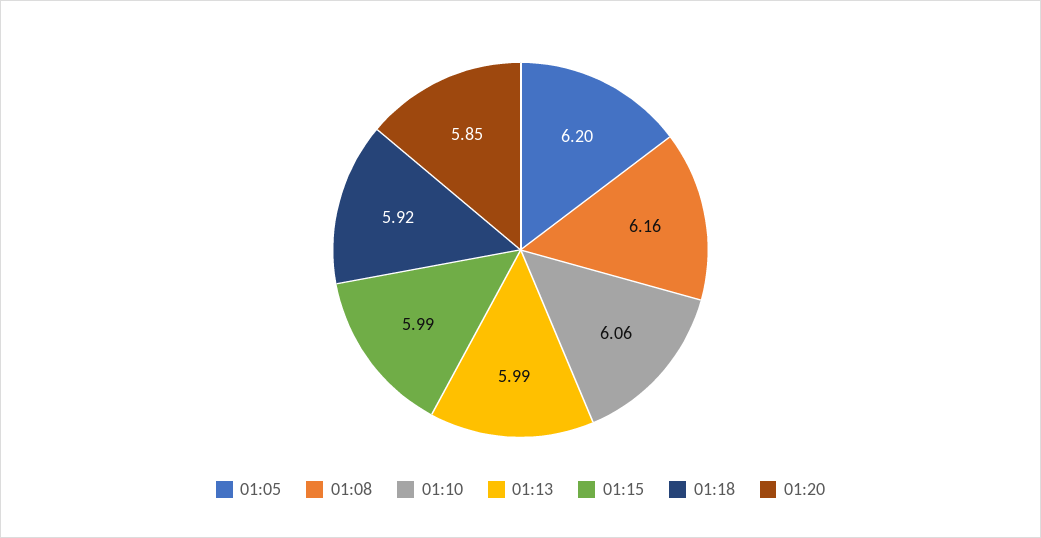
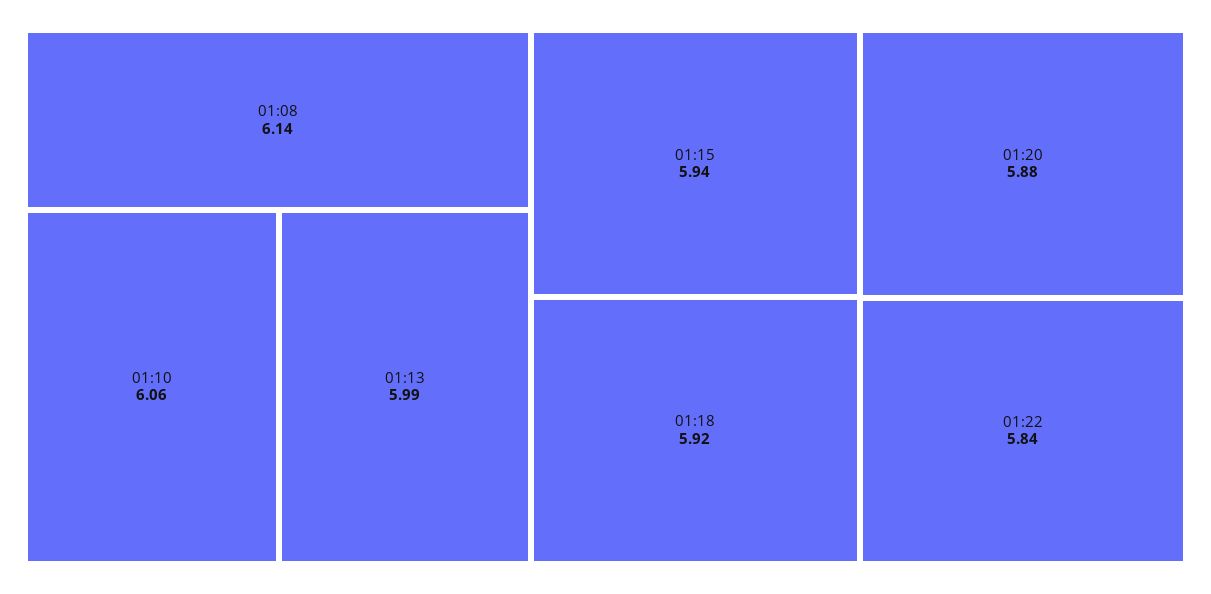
01:05: 6.2 -> none
01:08: 6.16 -> 6.14
01:15: 5.99 -> 5.94
01:20: 5.85 -> 5.88
01:22: none -> 5.84

